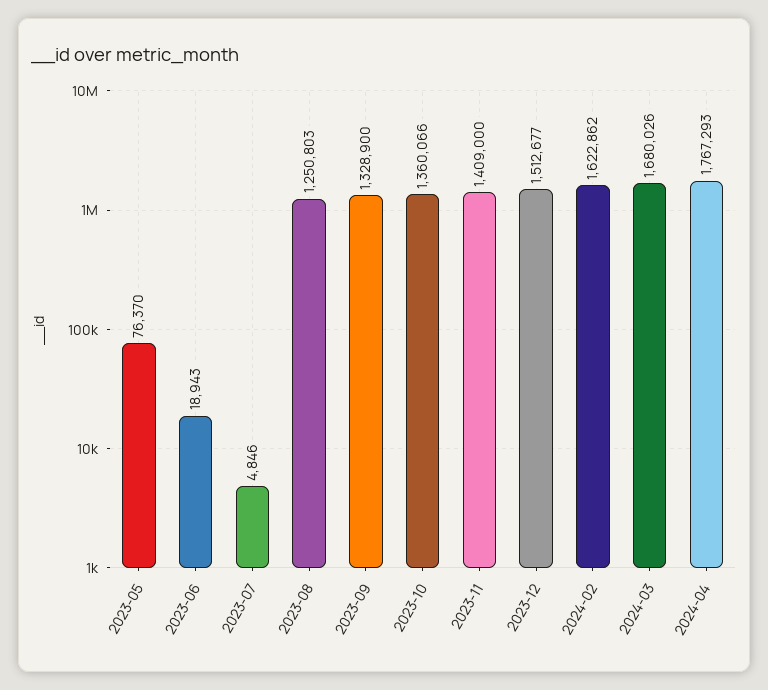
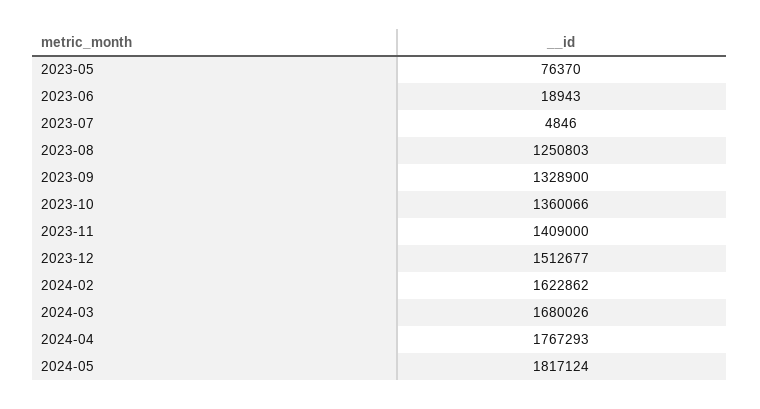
2024-05: none -> 1817124

